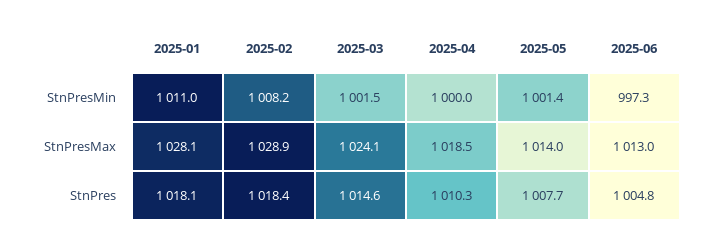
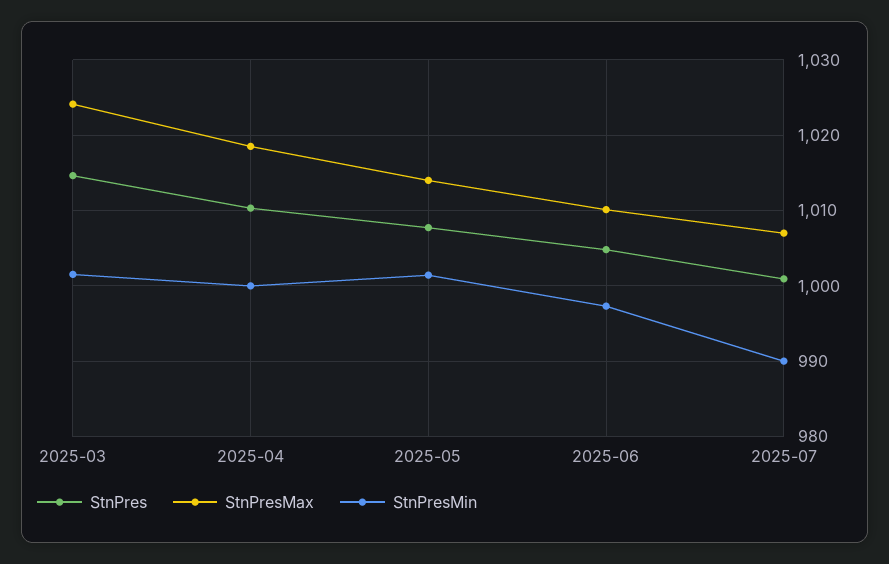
StnPresMin, 2025-01: 1011 -> none
StnPresMin, 2025-02: 1008.2 -> none
StnPresMax, 2025-01: 1028.1 -> none
StnPresMax, 2025-02: 1028.9 -> none
StnPresMax, 2025-06: 1013 -> 1010
StnPres, 2025-01: 1018.1 -> none
StnPres, 2025-02: 1018.4 -> none
StnPres, 2025-07: none -> 1001
StnPresMax, 2025-07: none -> 1007
StnPresMin, 2025-07: none -> 990

